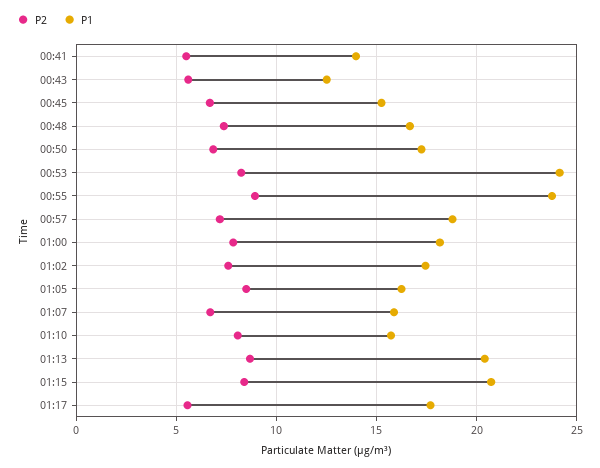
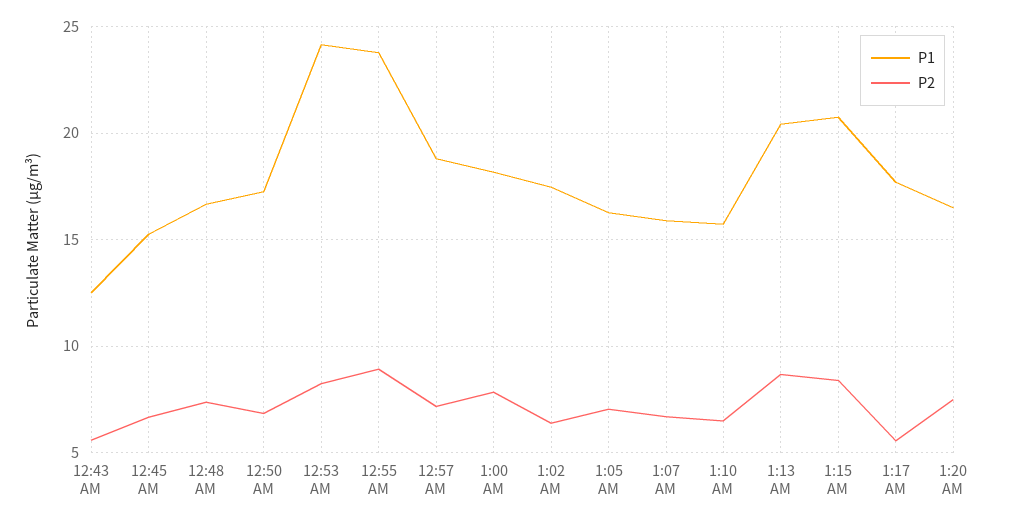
P2, 00:41: 5.5 -> none
P1, 00:41: 14 -> none
P2, 01:02: 7.5 -> 6.5
P2, 01:05: 8.5 -> 7
P2, 01:10: 8 -> 6.5
P1, 1:20 AM: none -> 16.5
P2, 1:20 AM: none -> 7.5

